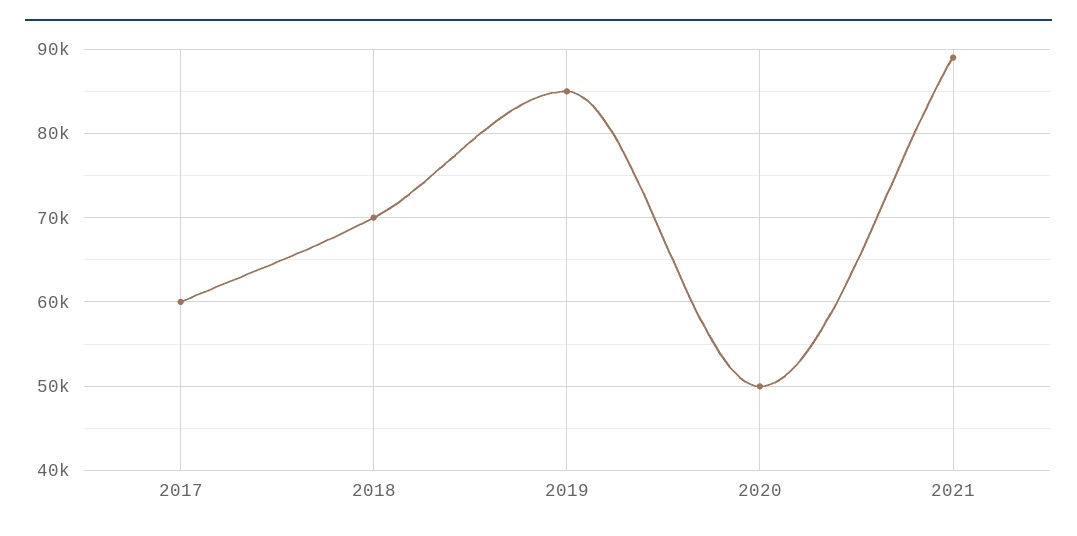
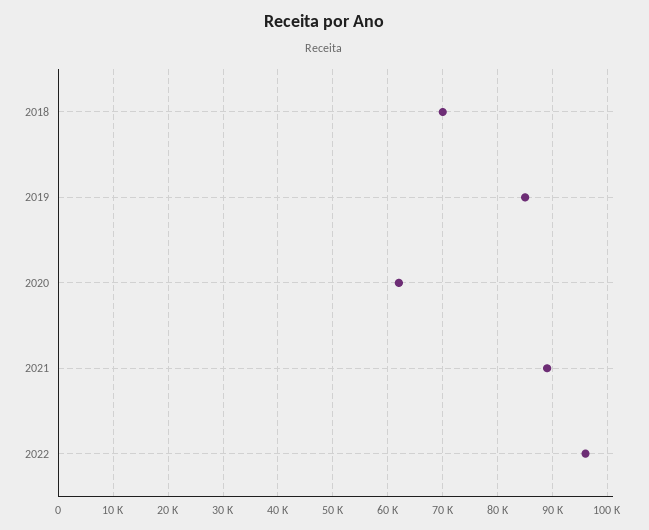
2017: 60000 -> none
2020: 50000 -> 62000
2022: none -> 96000

